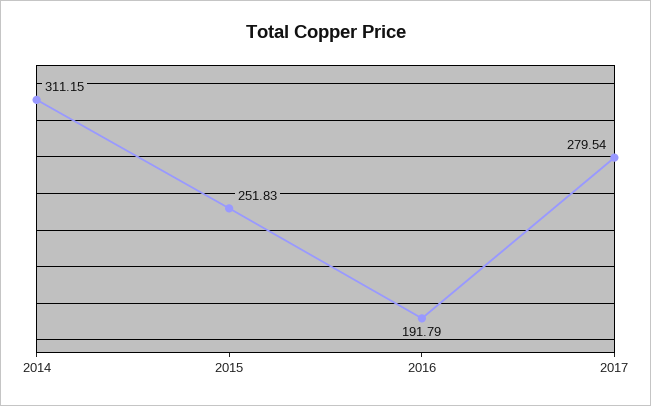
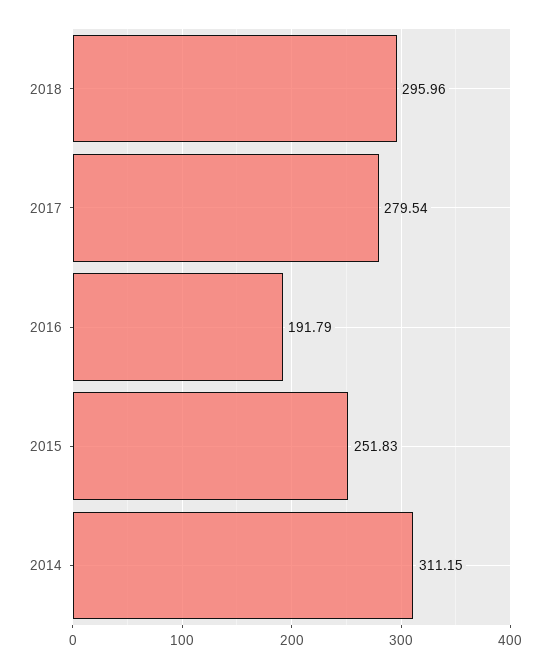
2018: none -> 295.96

